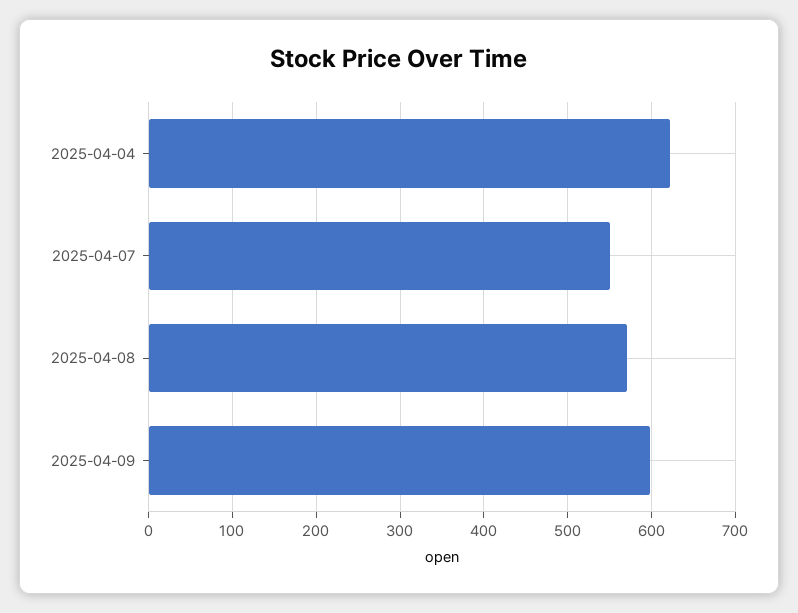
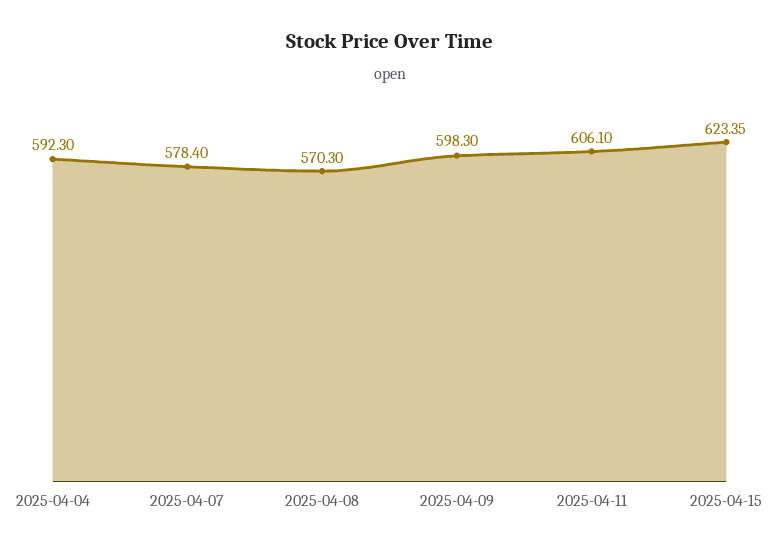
2025-04-04: 620 -> 592.3
2025-04-07: 550 -> 578.4
2025-04-11: none -> 606.1
2025-04-15: none -> 623.35

